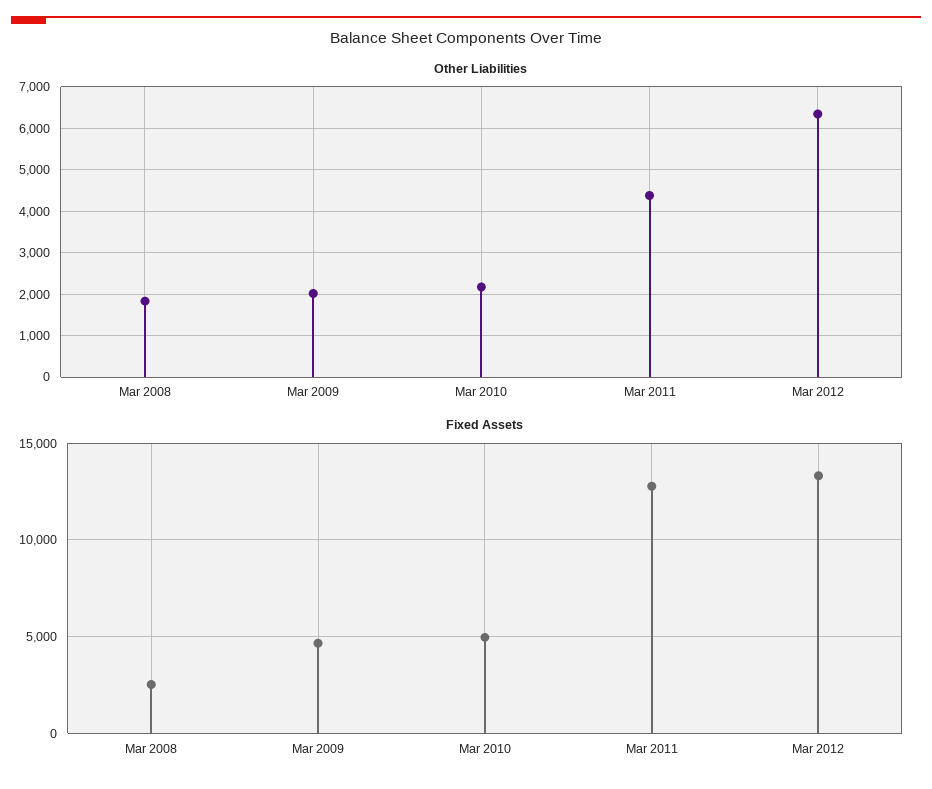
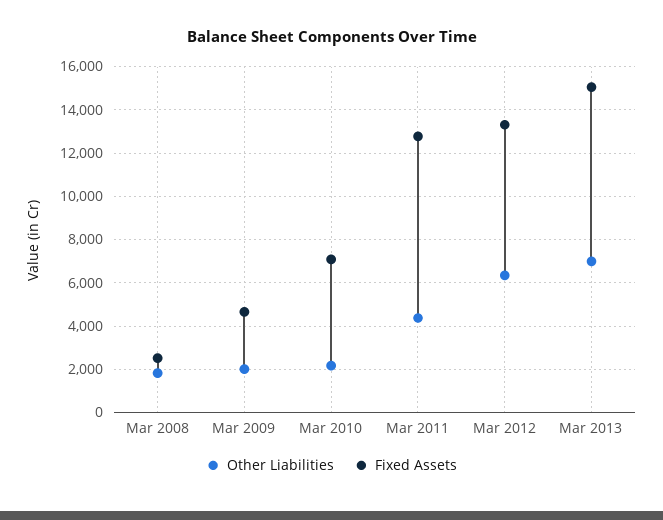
Fixed Assets, Mar 2010: 5000 -> 7000
Other Liabilities, Mar 2013: none -> 7000
Fixed Assets, Mar 2013: none -> 15000

